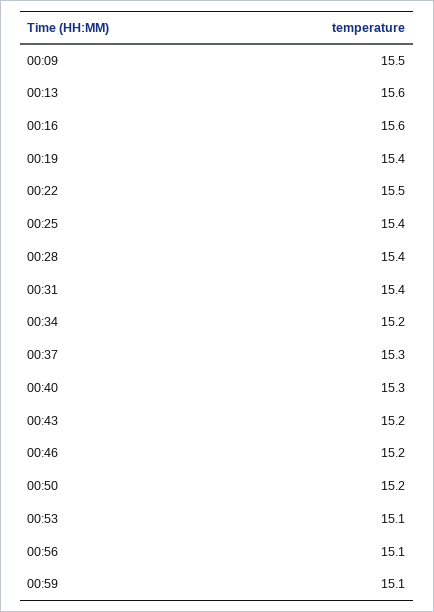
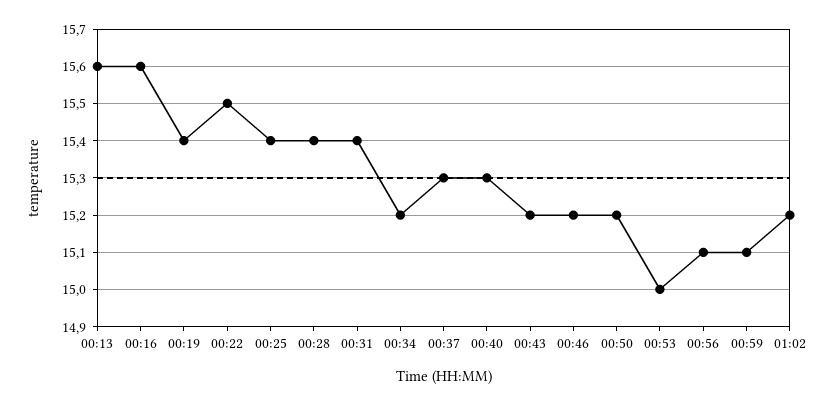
00:09: 15.5 -> none
00:53: 15.1 -> 15
01:02: none -> 15.2

